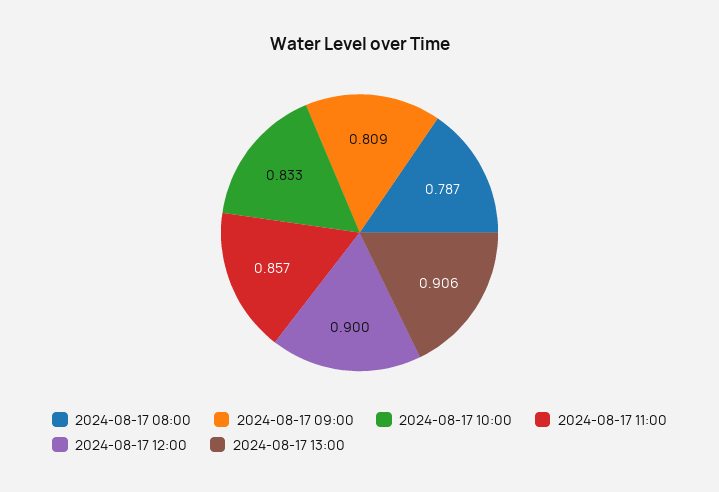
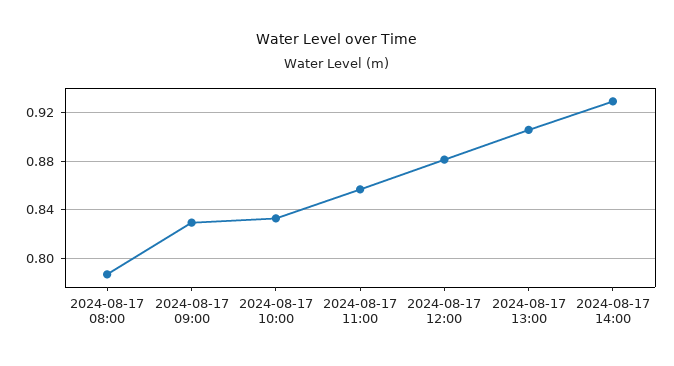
2024-08-17 09:00: 0.809 -> 0.83
2024-08-17 12:00: 0.9 -> 0.88
2024-08-17 14:00: none -> 0.93

